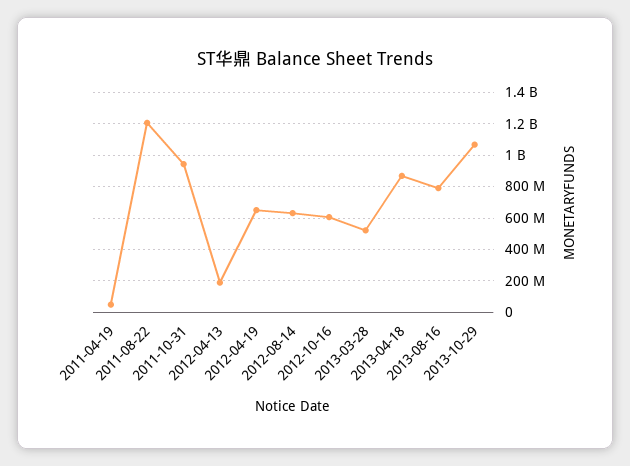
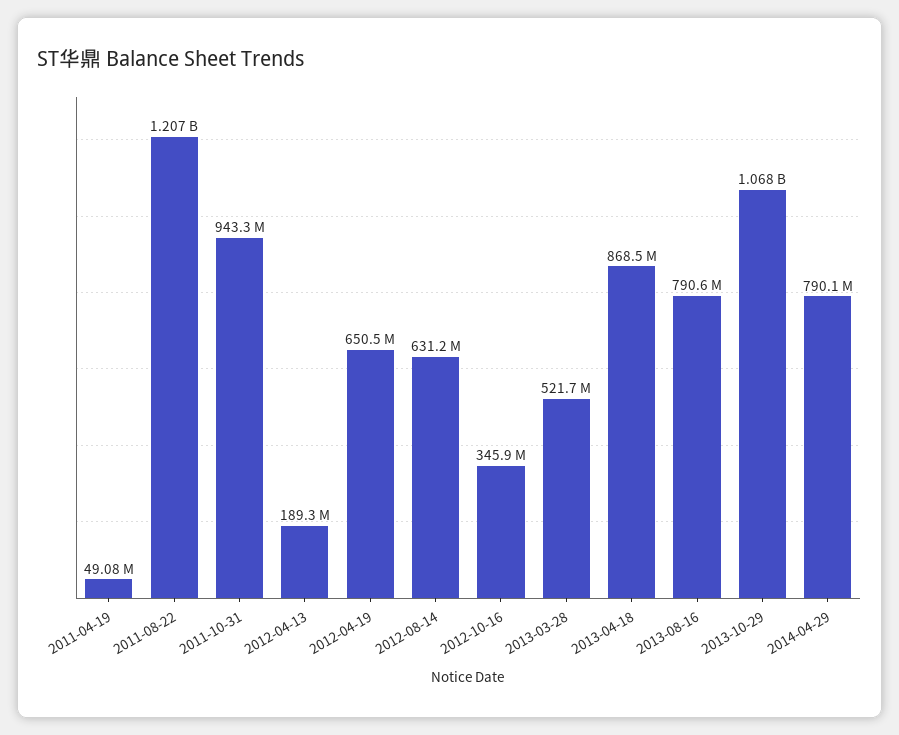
2012-10-16: 600000000 -> 345900000
2014-04-29: none -> 790100000

